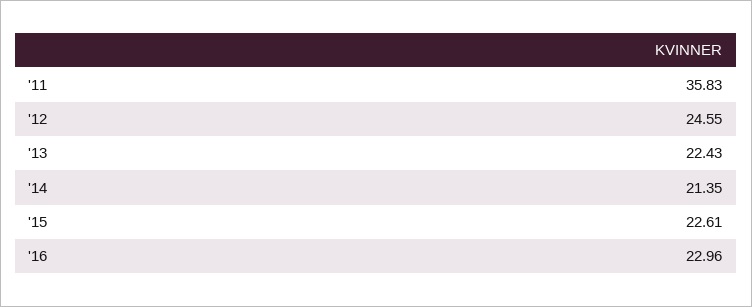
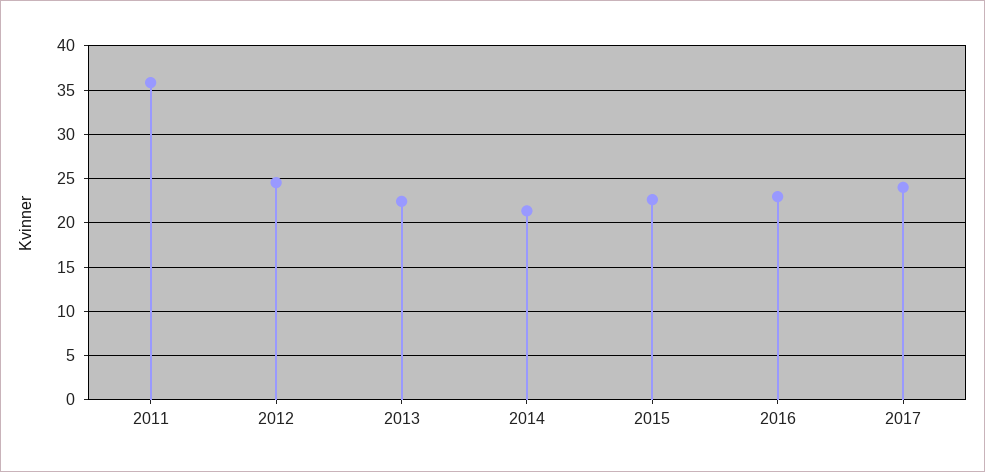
2017: none -> 24

